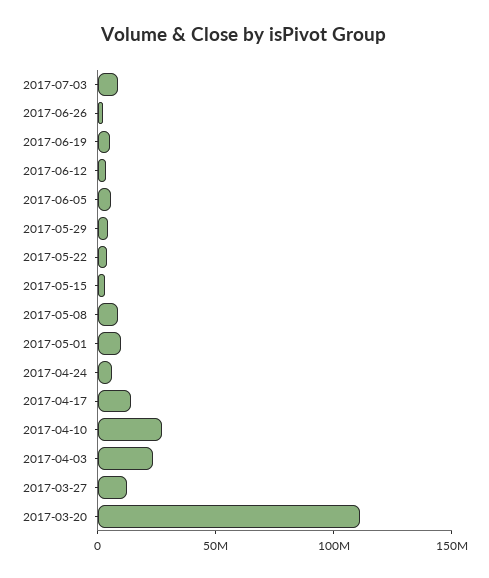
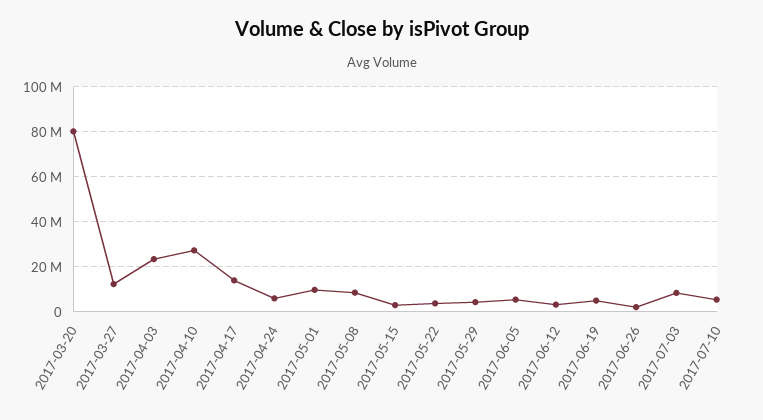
2017-03-20: 110000000 -> 80000000
2017-07-10: none -> 5000000

